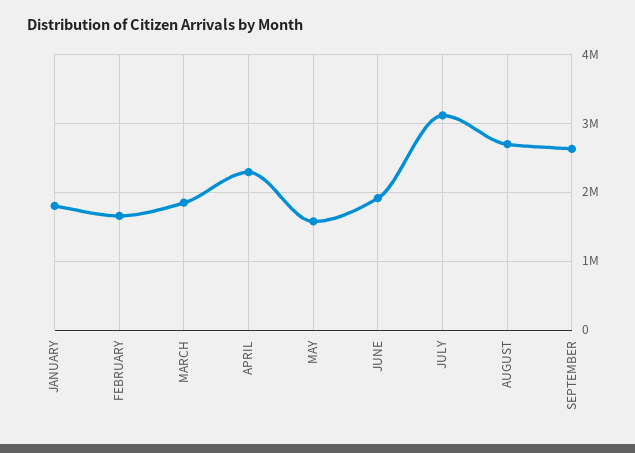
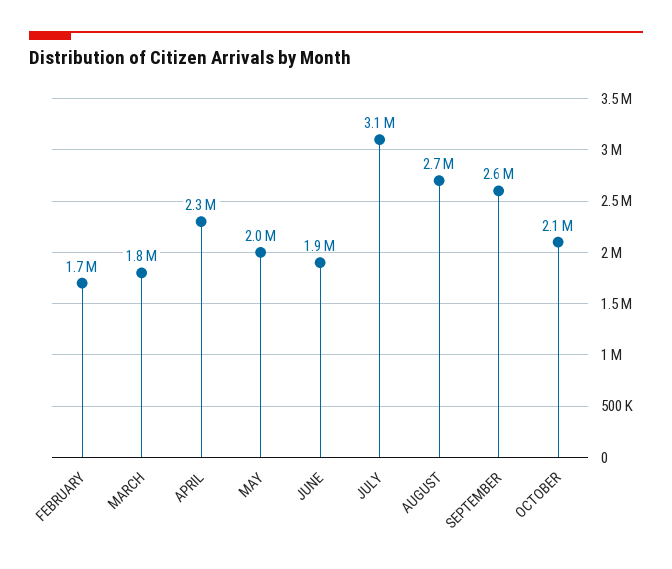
JANUARY: 1800000 -> none
MAY: 1600000 -> 2000000
OCTOBER: none -> 2100000

